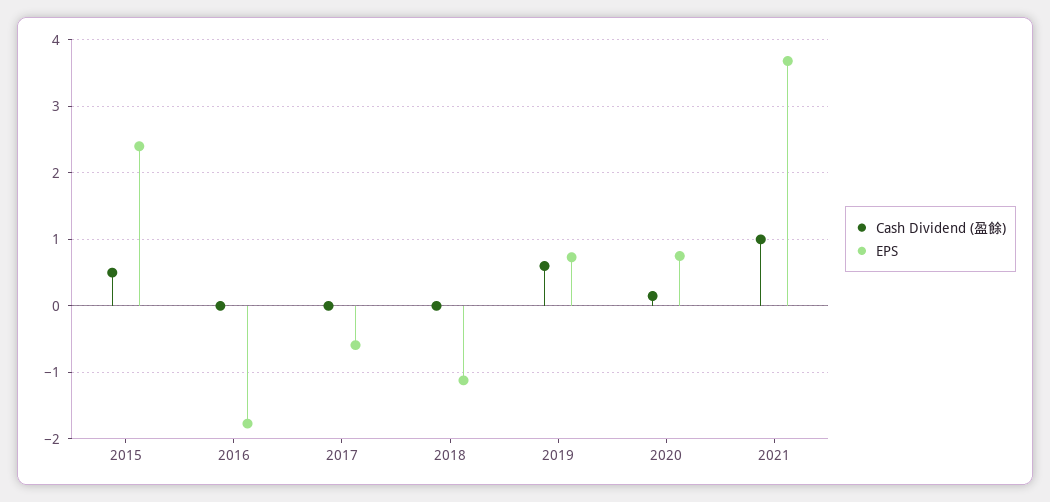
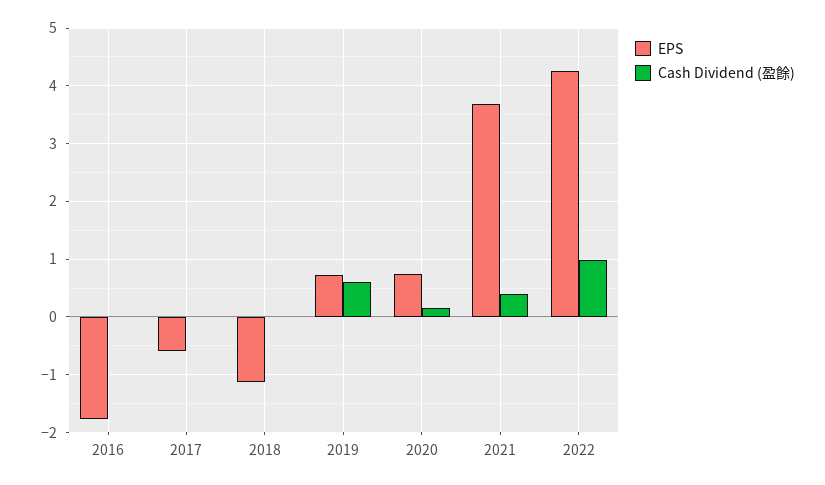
Cash Dividend (盈餘), 2015: 0.5 -> none
EPS, 2015: 2.4 -> none
Cash Dividend (盈餘), 2021: 1 -> 0.4
EPS, 2022: none -> 4.2
Cash Dividend (盈餘), 2022: none -> 1

